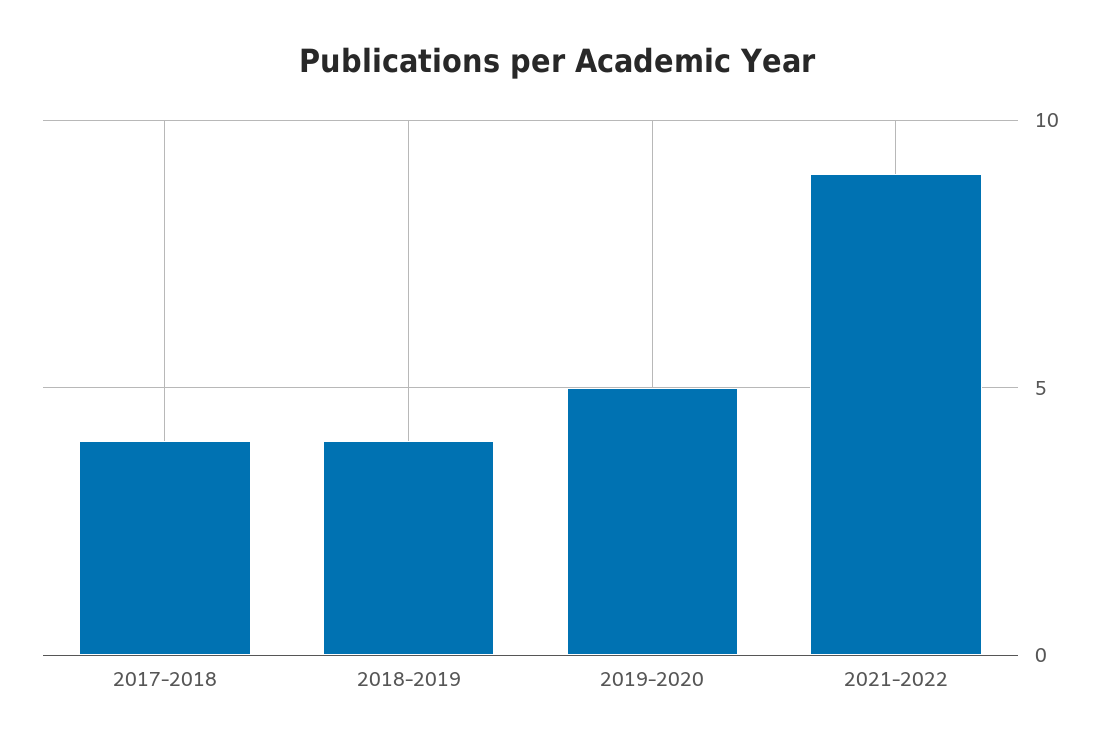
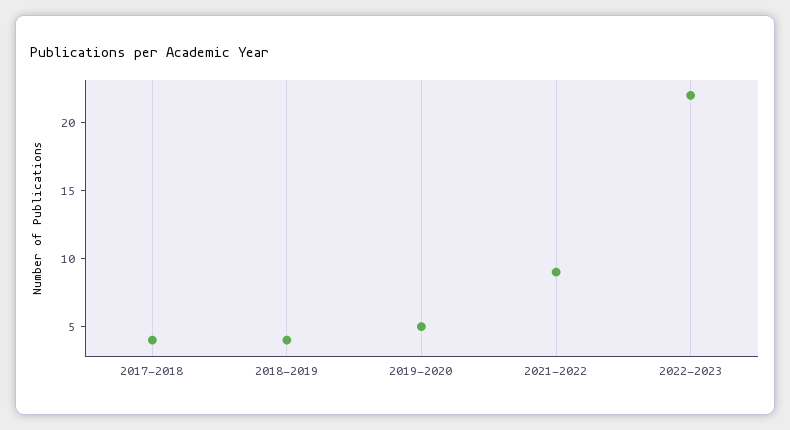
2022-2023: none -> 22

